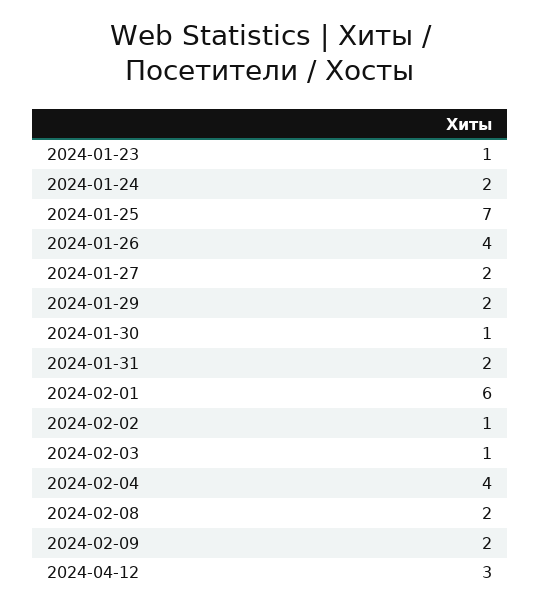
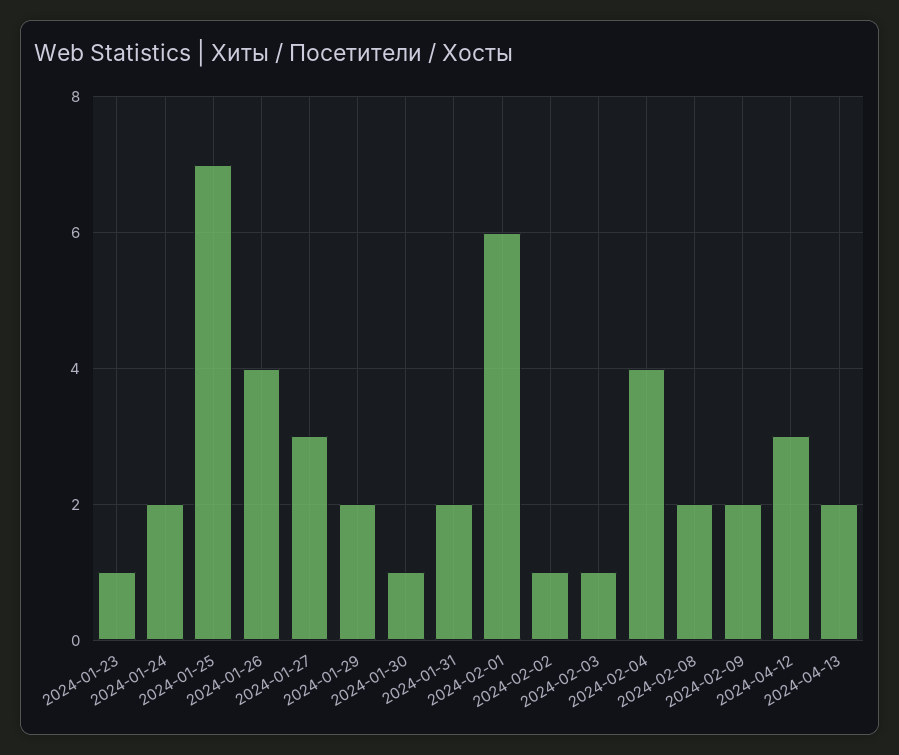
2024-01-27: 2 -> 3
2024-04-13: none -> 2

